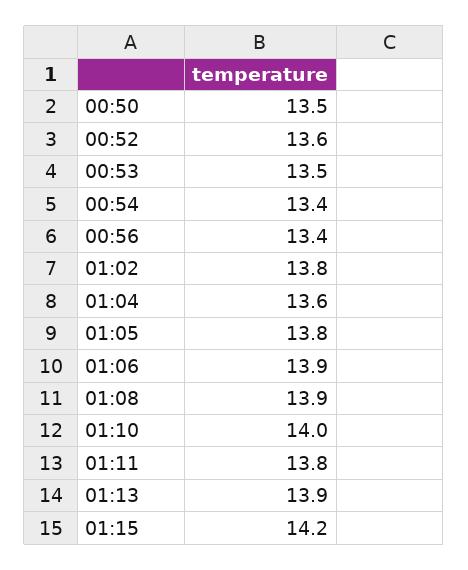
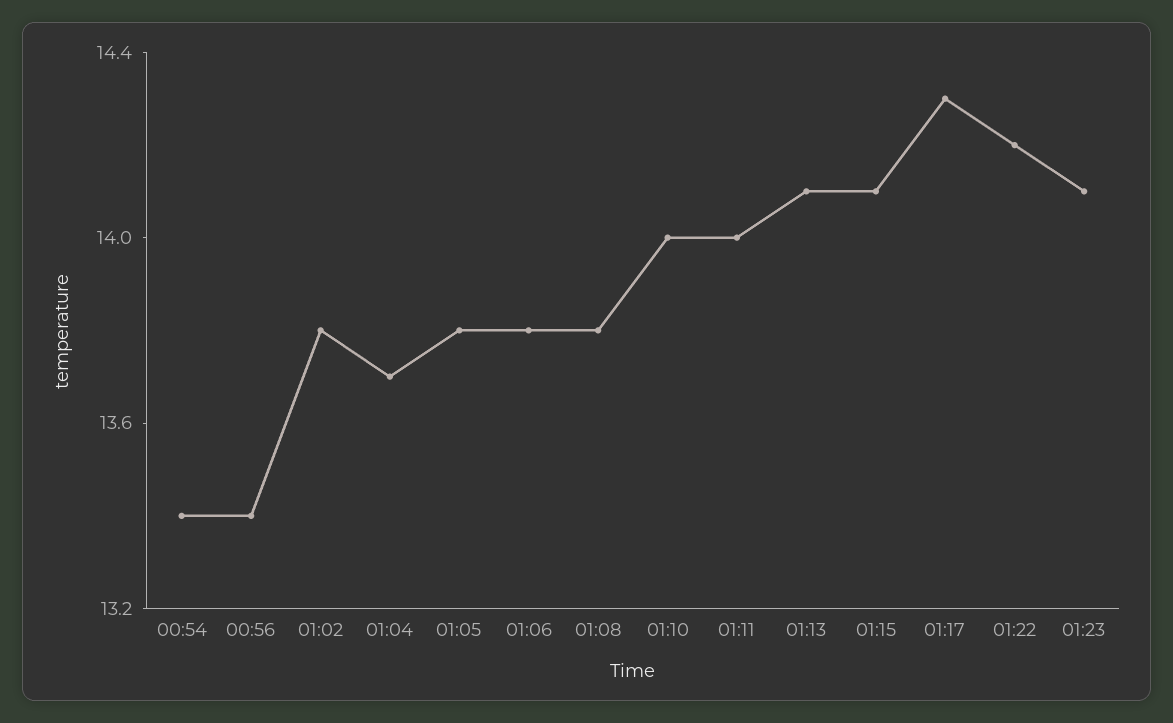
00:50: 13.5 -> none
00:52: 13.6 -> none
00:53: 13.5 -> none
01:04: 13.6 -> 13.7
01:06: 13.9 -> 13.8
01:08: 13.9 -> 13.8
01:11: 13.8 -> 14
01:13: 13.9 -> 14.1
01:15: 14.2 -> 14.1
01:17: none -> 14.3
01:22: none -> 14.2
01:23: none -> 14.1

